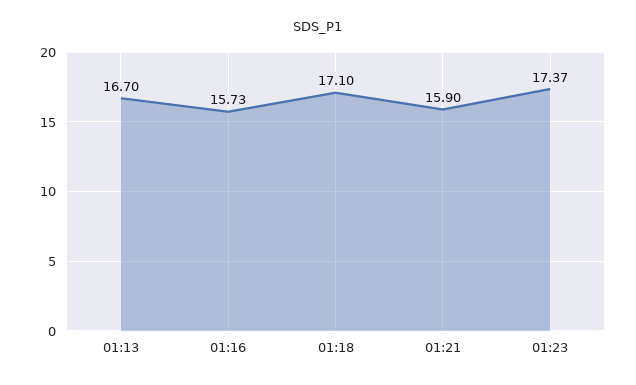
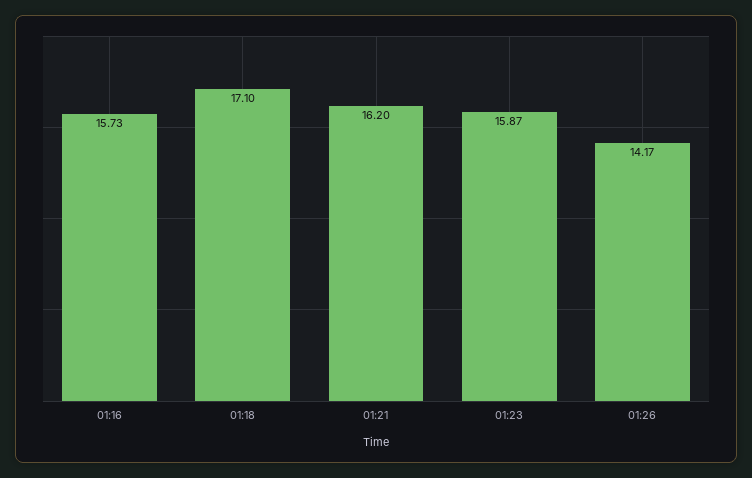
01:13: 16.7 -> none
01:21: 15.9 -> 16.2
01:23: 17.37 -> 15.87
01:26: none -> 14.17

